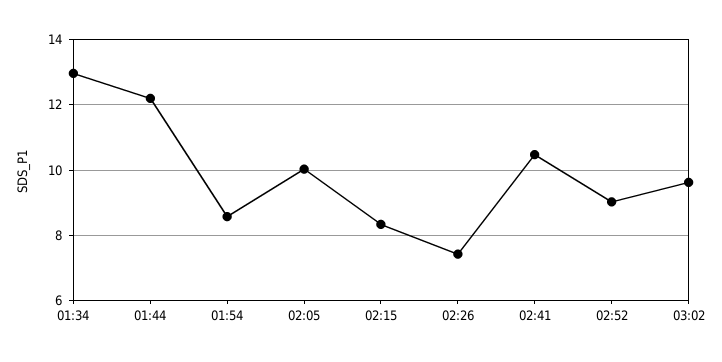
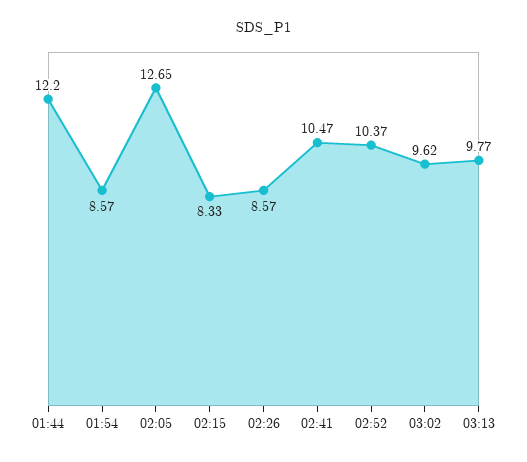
01:34: 13 -> none
02:05: 10 -> 12.65
02:26: 7.4 -> 8.57
02:52: 9 -> 10.37
03:13: none -> 9.77

